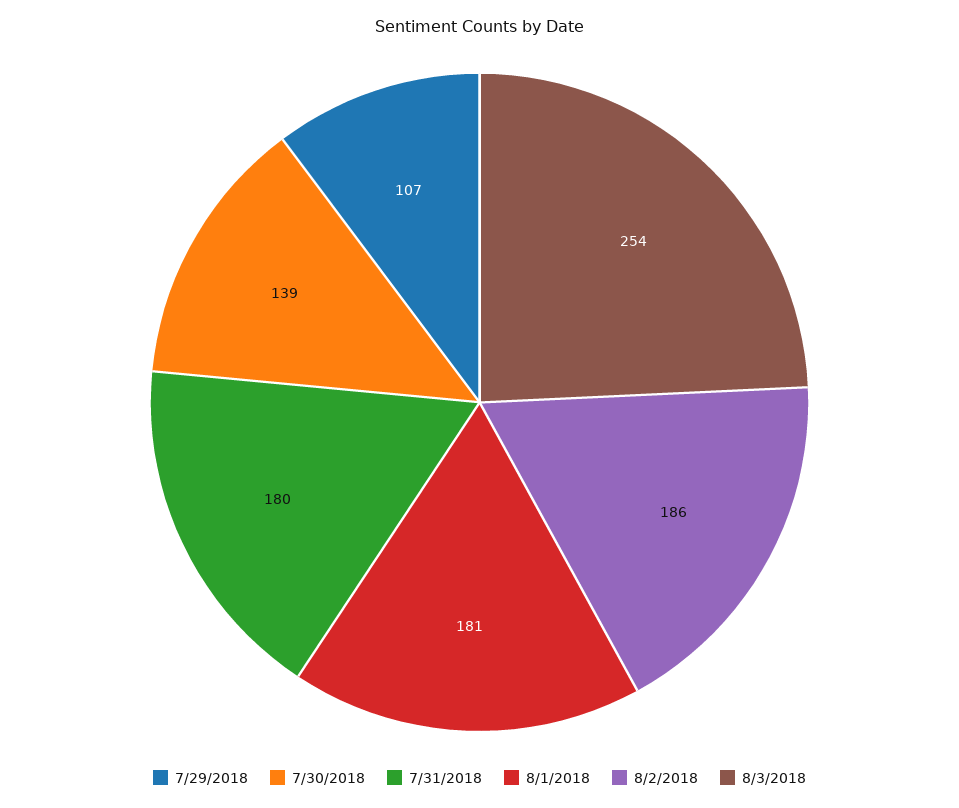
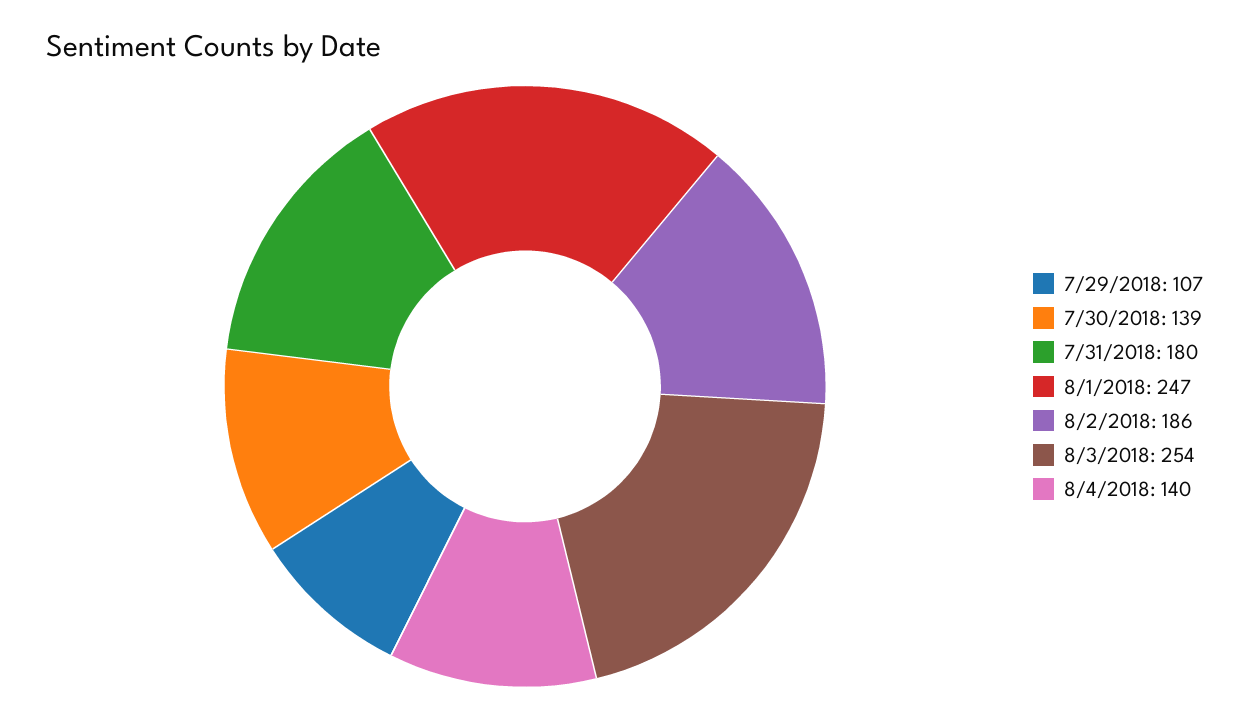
8/1/2018: 181 -> 247
8/4/2018: none -> 140

